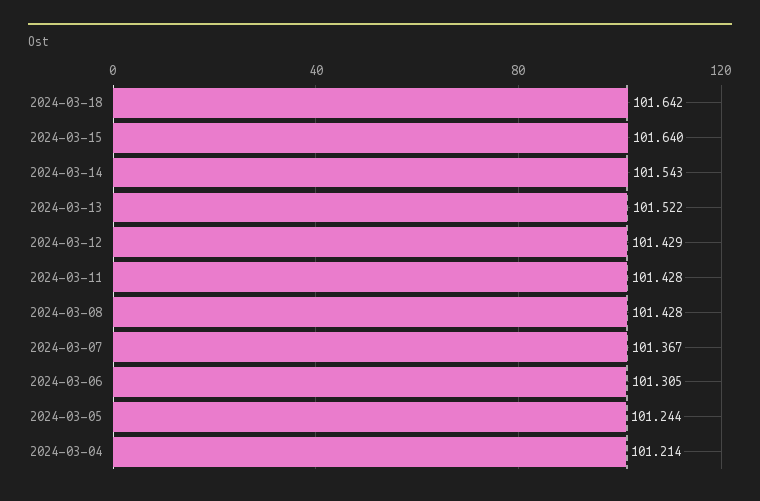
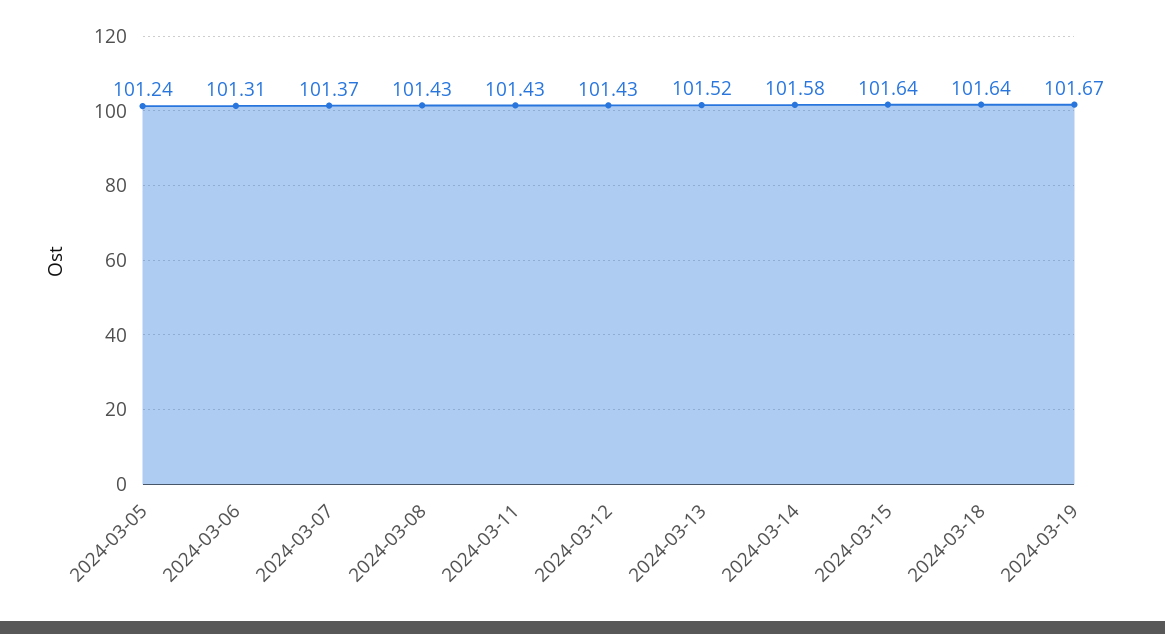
2024-03-14: 101.543 -> 101.58
2024-03-04: 101.214 -> none
2024-03-19: none -> 101.67

